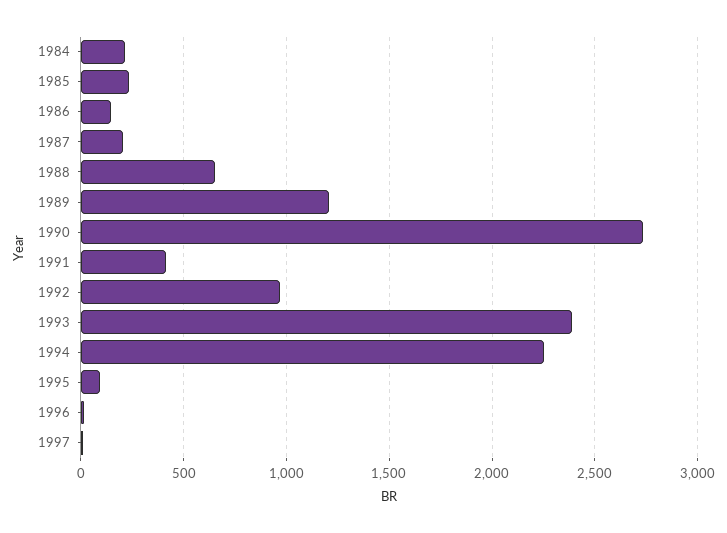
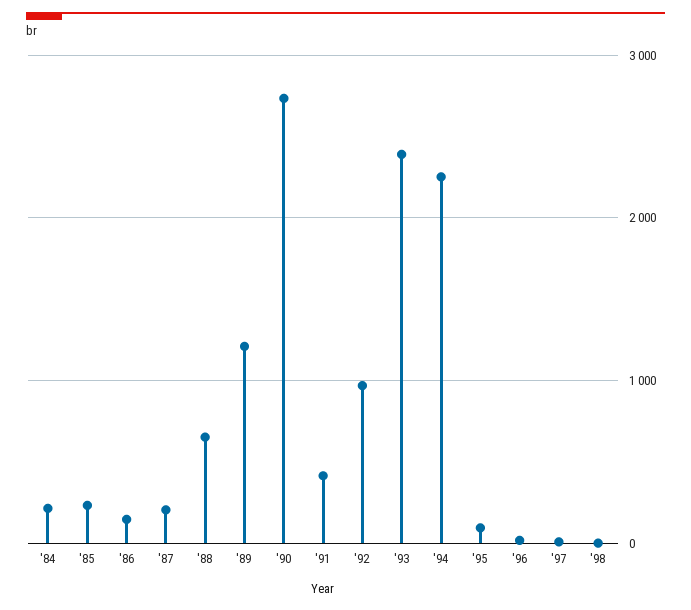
'98: none -> 0

